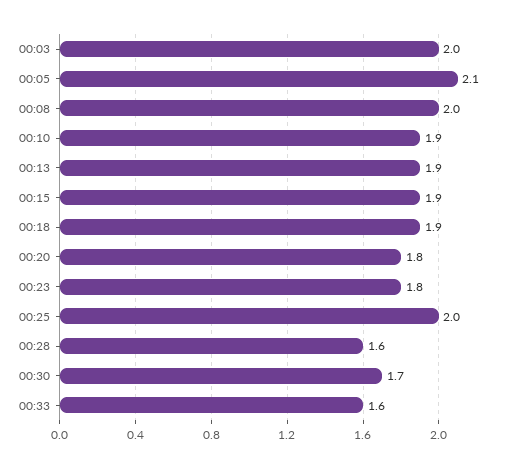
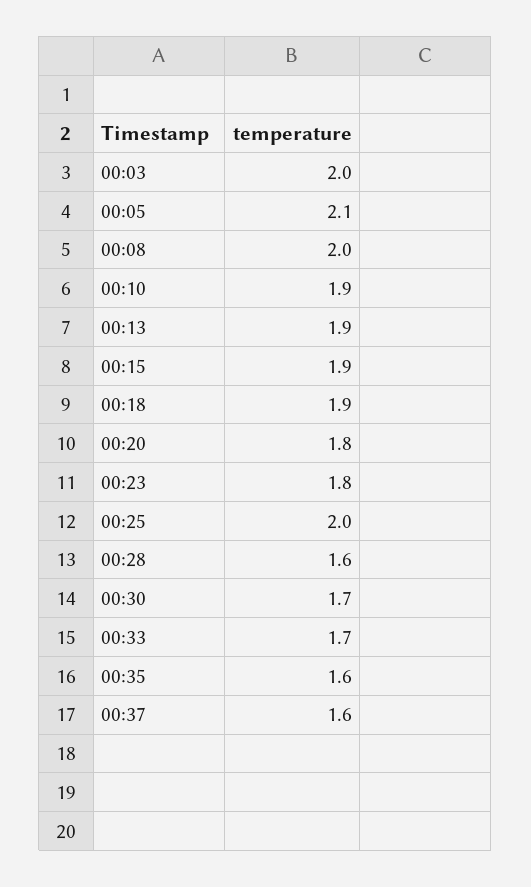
00:33: 1.6 -> 1.7
00:35: none -> 1.6
00:37: none -> 1.6

